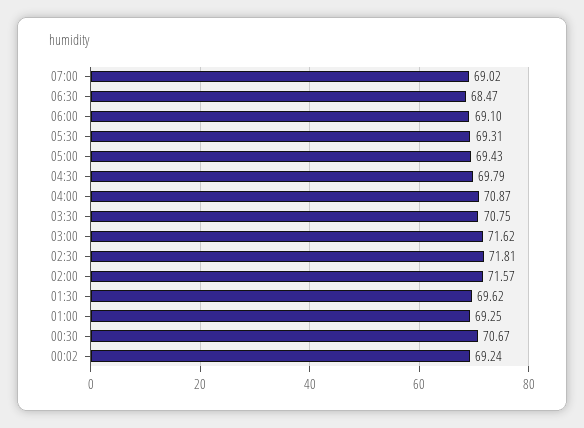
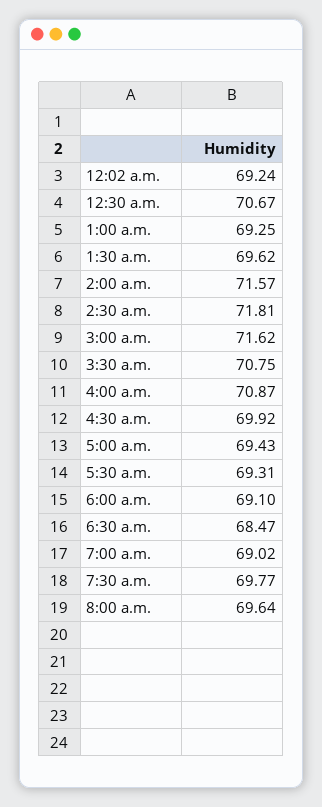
04:30: 69.79 -> 69.92
7:30 a.m.: none -> 69.77
8:00 a.m.: none -> 69.64

